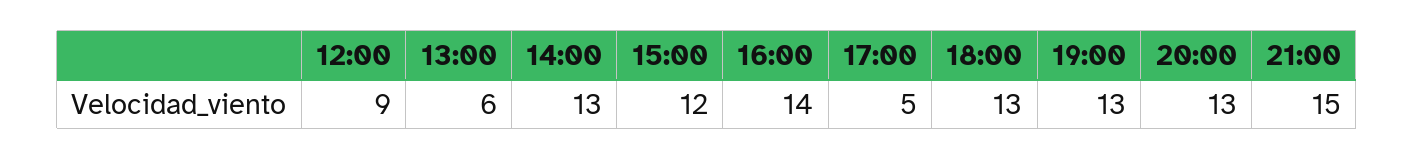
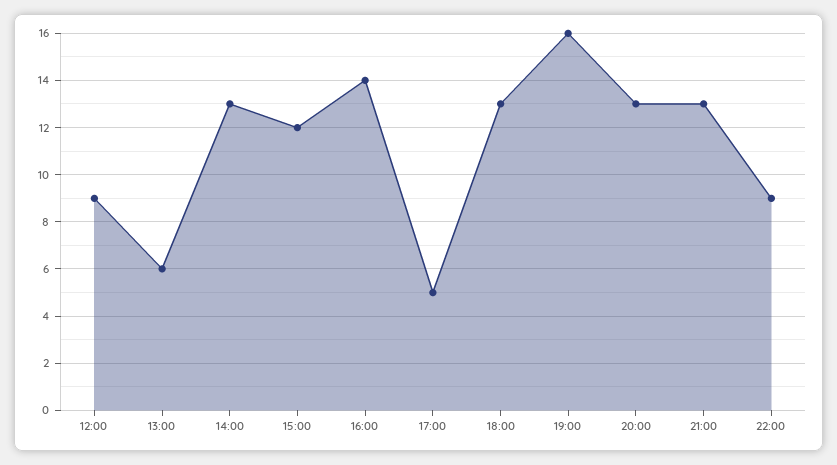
19:00: 13 -> 16
21:00: 15 -> 13
22:00: none -> 9

